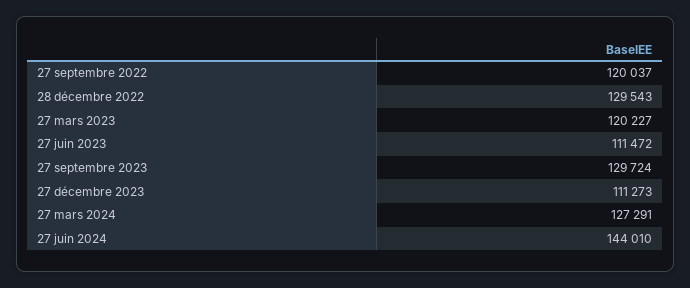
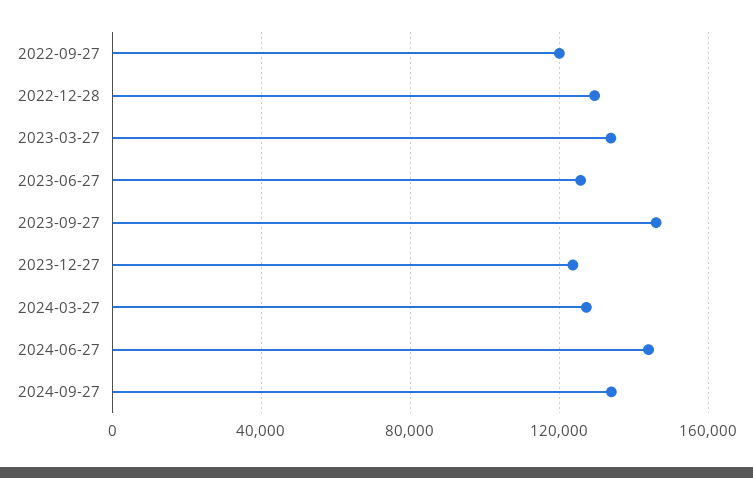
27 mars 2023: 120227 -> 135000
27 juin 2023: 111472 -> 125000
27 septembre 2023: 129724 -> 145000
27 décembre 2023: 111273 -> 125000
2024-09-27: none -> 135000

